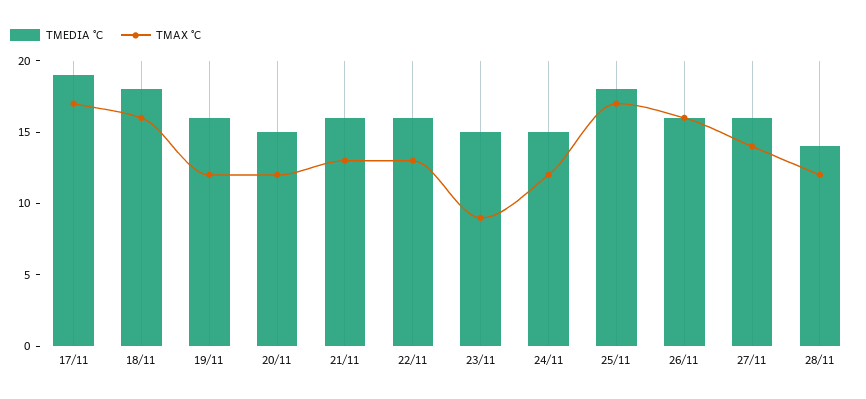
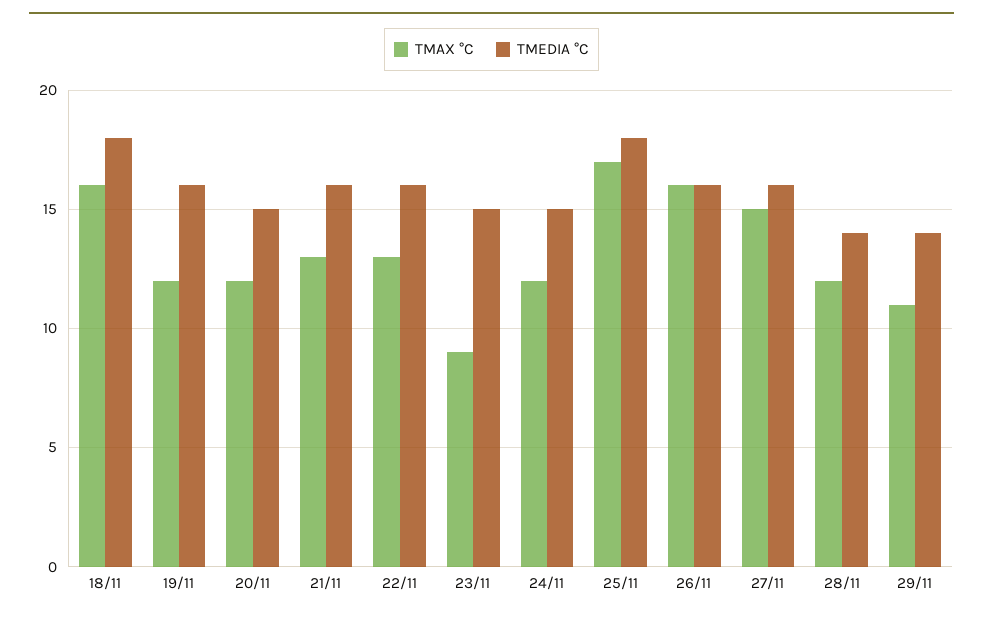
TMEDIA °C, 17/11: 19 -> none
TMAX °C, 17/11: 17 -> none
TMAX °C, 27/11: 14 -> 15
TMAX °C, 29/11: none -> 11
TMEDIA °C, 29/11: none -> 14

